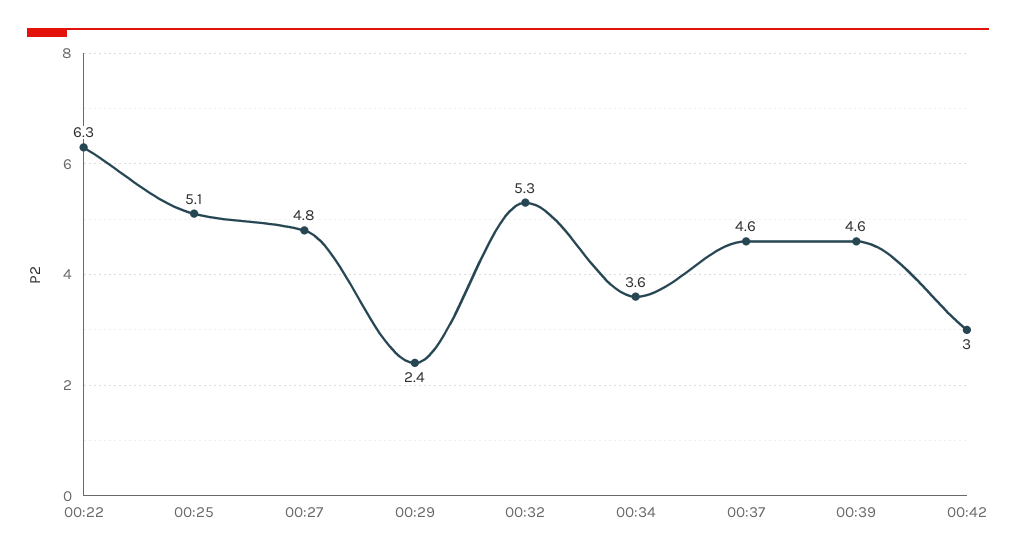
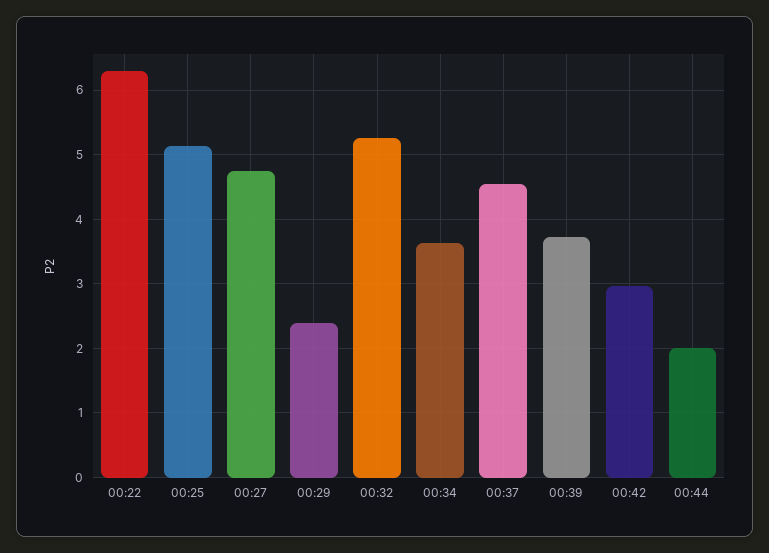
00:39: 4.6 -> 3.7
00:44: none -> 2

